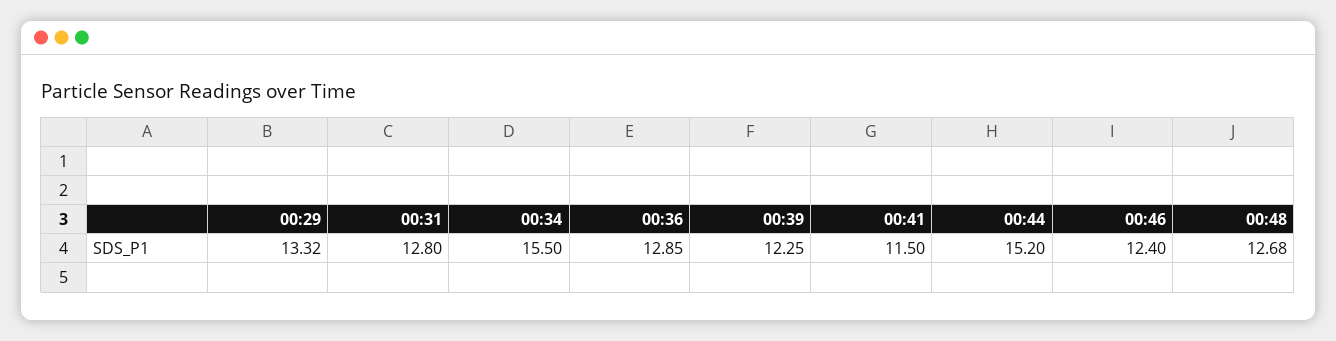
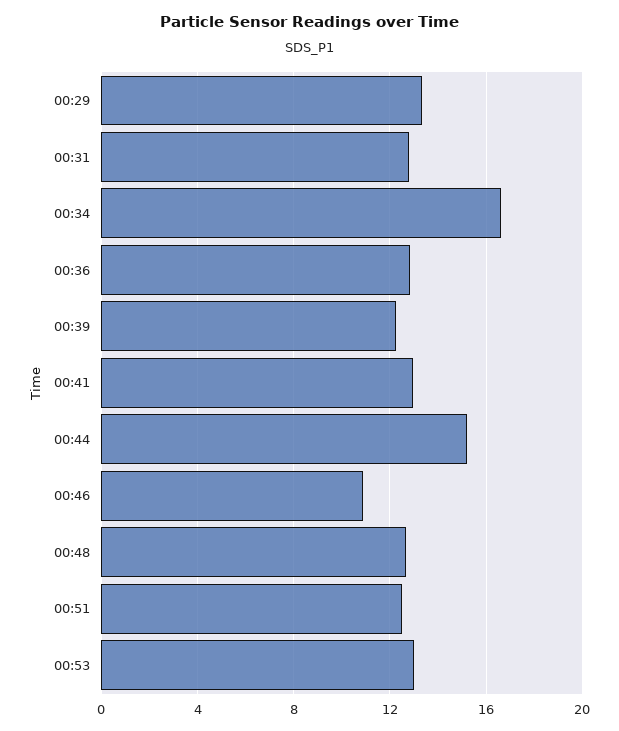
00:34: 15.5 -> 16.5
00:41: 11.5 -> 13
00:46: 12.4 -> 11
00:51: none -> 12.5
00:53: none -> 13

